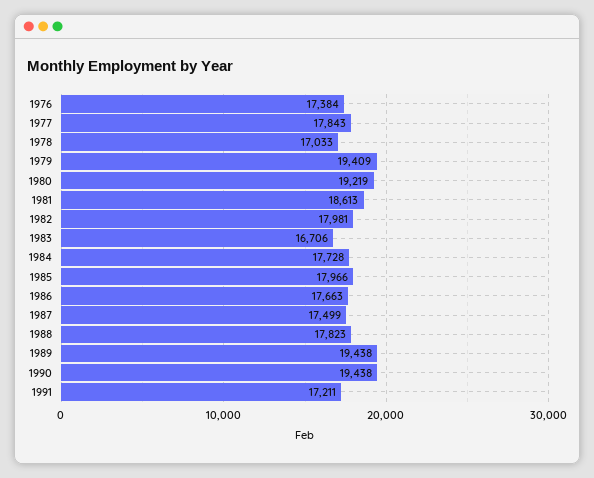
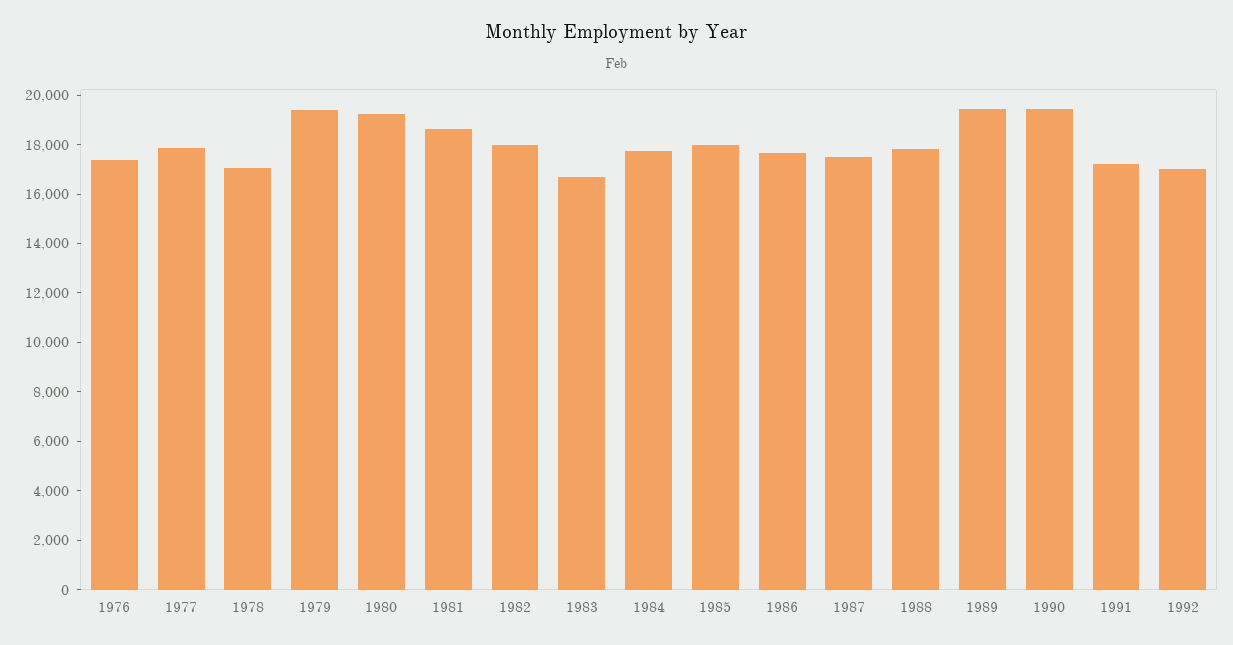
1992: none -> 17000

